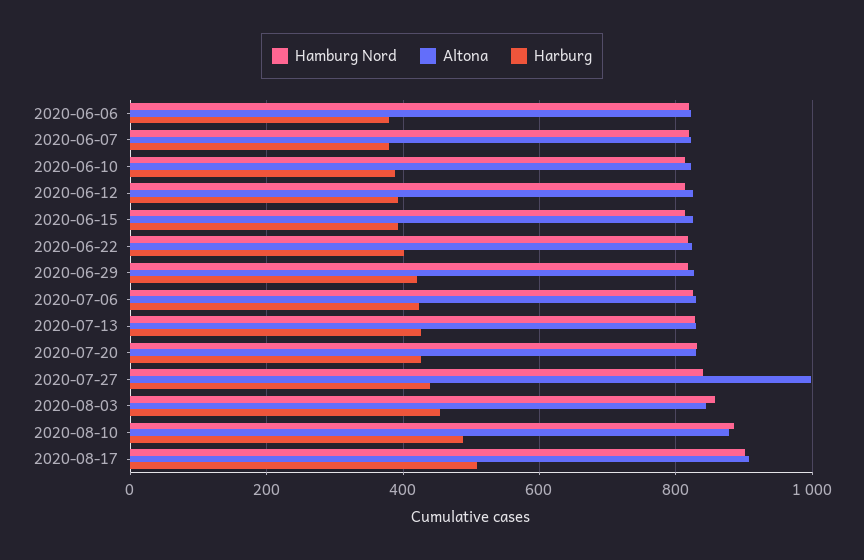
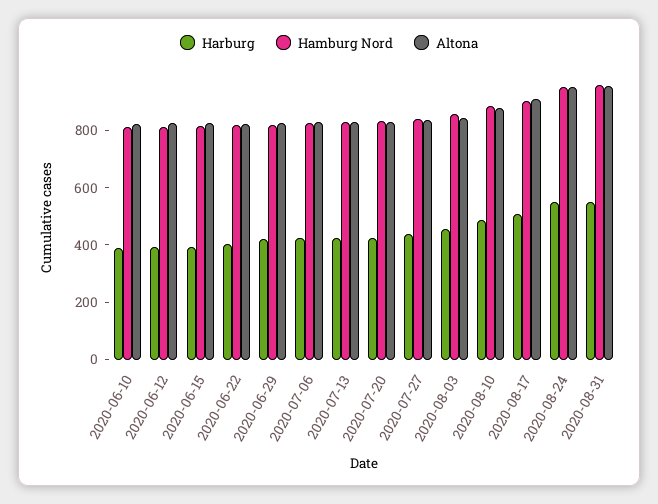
Hamburg Nord, 2020-06-06: 820 -> none
Altona, 2020-06-06: 820 -> none
Harburg, 2020-06-06: 380 -> none
Hamburg Nord, 2020-06-07: 820 -> none
Altona, 2020-06-07: 820 -> none
Harburg, 2020-06-07: 380 -> none
Altona, 2020-07-27: 1000 -> 850
Harburg, 2020-08-24: none -> 550
Hamburg Nord, 2020-08-24: none -> 950
Altona, 2020-08-24: none -> 950
Harburg, 2020-08-31: none -> 550
Hamburg Nord, 2020-08-31: none -> 950
Altona, 2020-08-31: none -> 950

